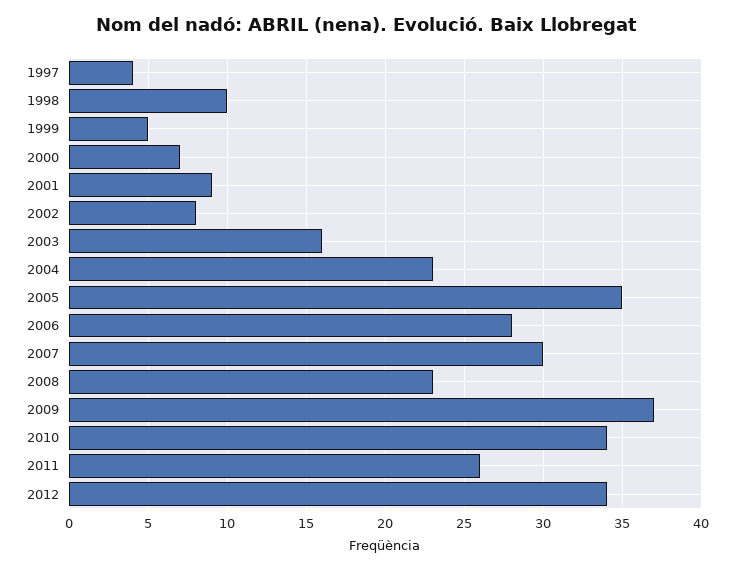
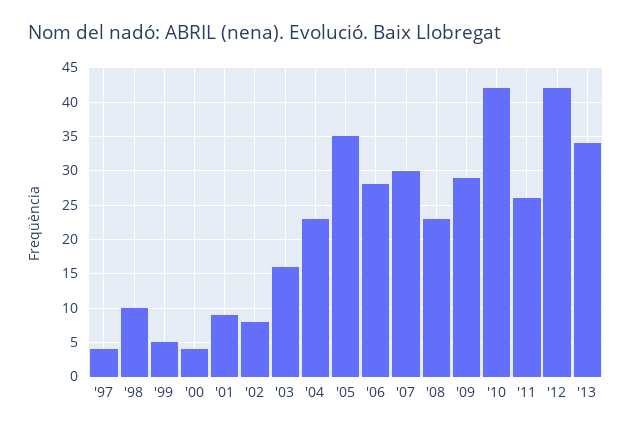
2000: 7 -> 4
2009: 37 -> 29
2010: 34 -> 42
2012: 34 -> 42
'13: none -> 34

